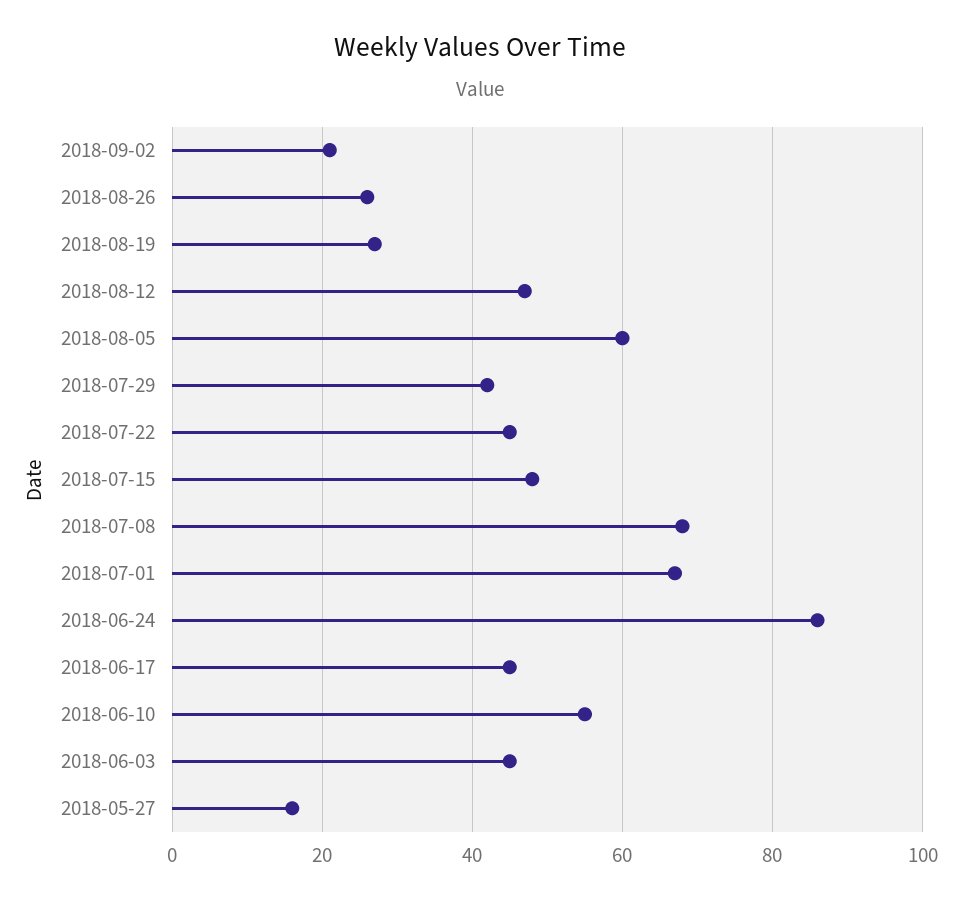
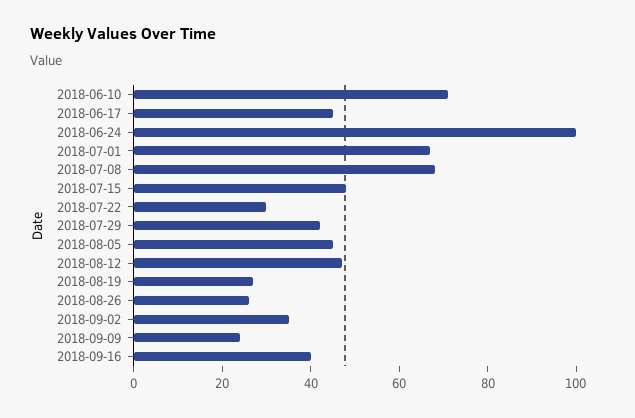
2018-09-02: 20 -> 35
2018-08-05: 60 -> 45
2018-07-22: 45 -> 30
2018-06-24: 85 -> 100
2018-06-10: 55 -> 70
2018-06-03: 45 -> none
2018-05-27: 15 -> none
2018-09-09: none -> 25
2018-09-16: none -> 40

